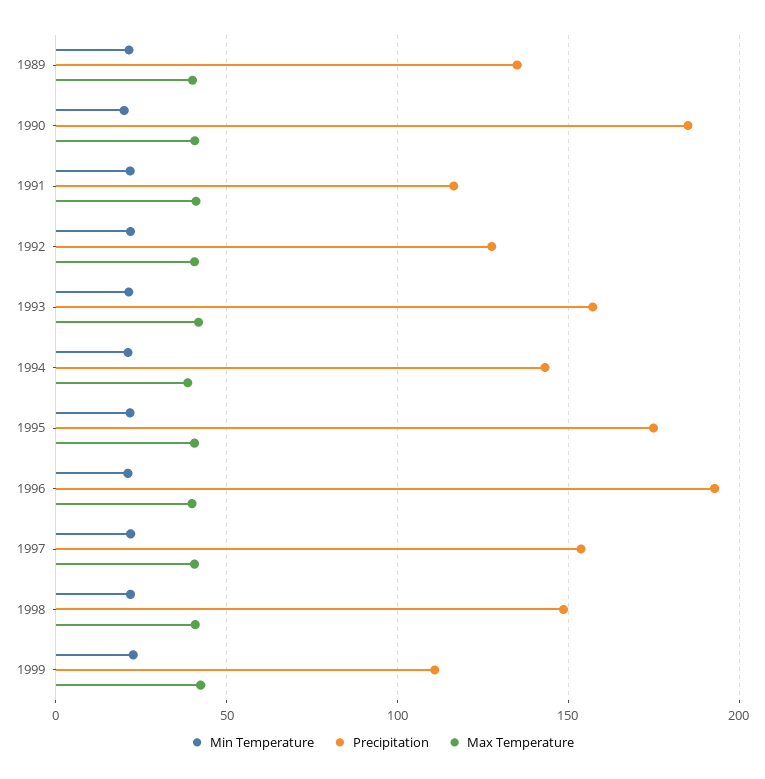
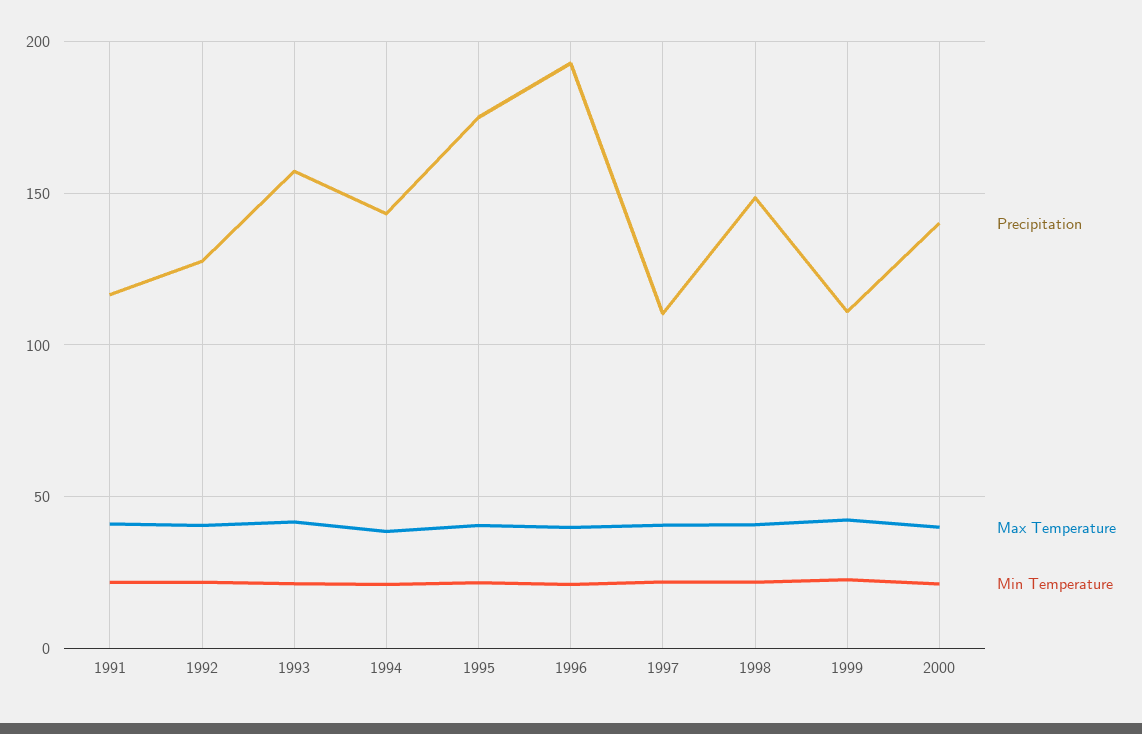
Min Temperature, 1989: 20 -> none
Precipitation, 1989: 135 -> none
Max Temperature, 1989: 40 -> none
Min Temperature, 1990: 20 -> none
Precipitation, 1990: 185 -> none
Max Temperature, 1990: 40 -> none
Precipitation, 1997: 155 -> 110
Precipitation, 2000: none -> 140
Max Temperature, 2000: none -> 40
Min Temperature, 2000: none -> 20

